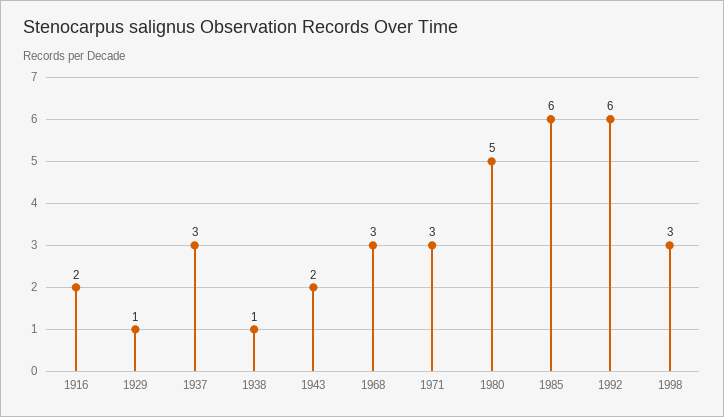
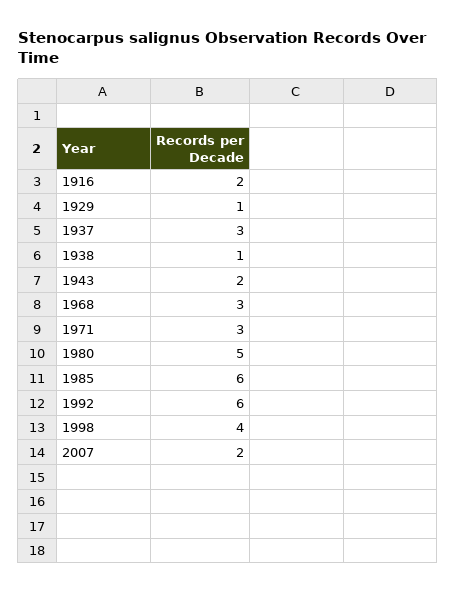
1998: 3 -> 4
2007: none -> 2

